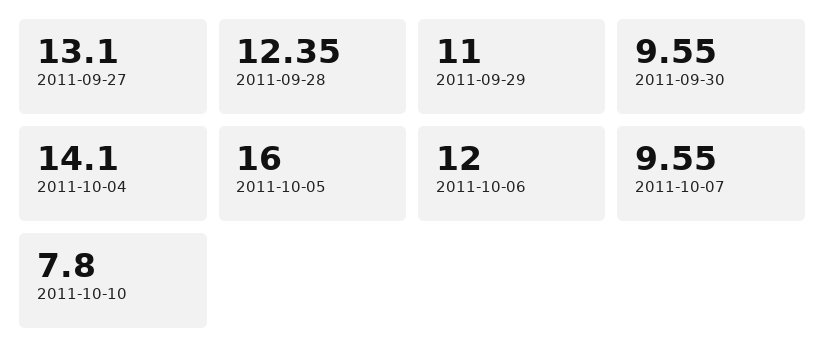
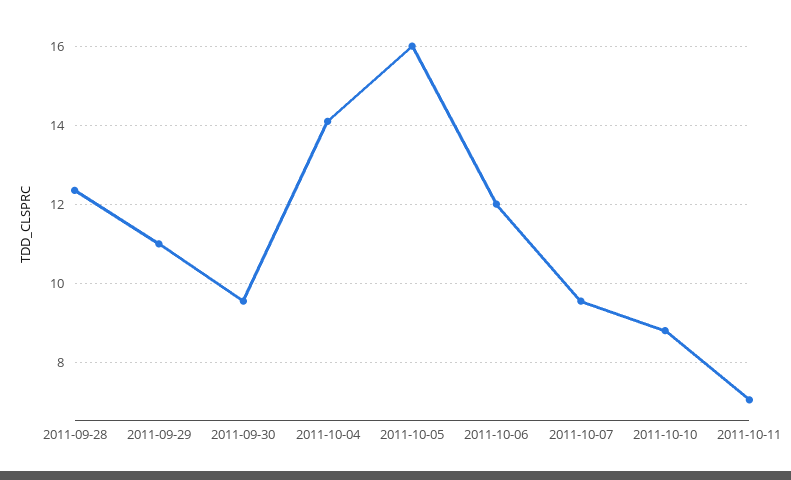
2011-09-27: 13.1 -> none
2011-10-10: 7.8 -> 8.8
2011-10-11: none -> 7

